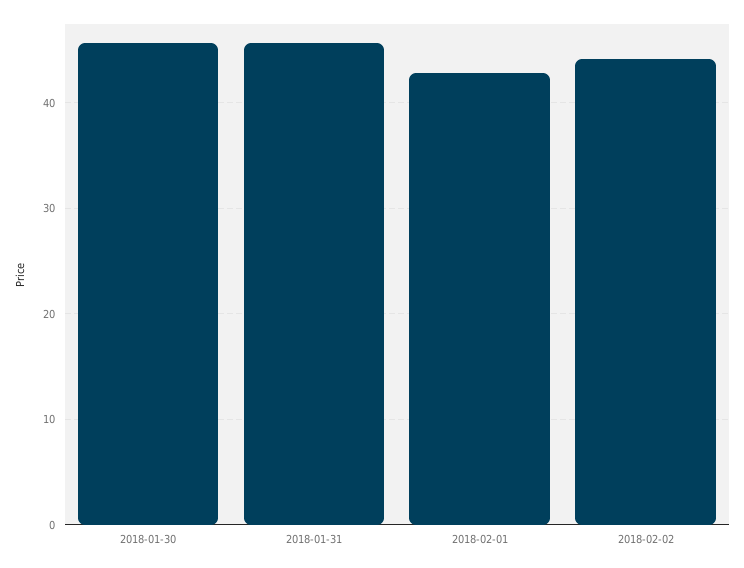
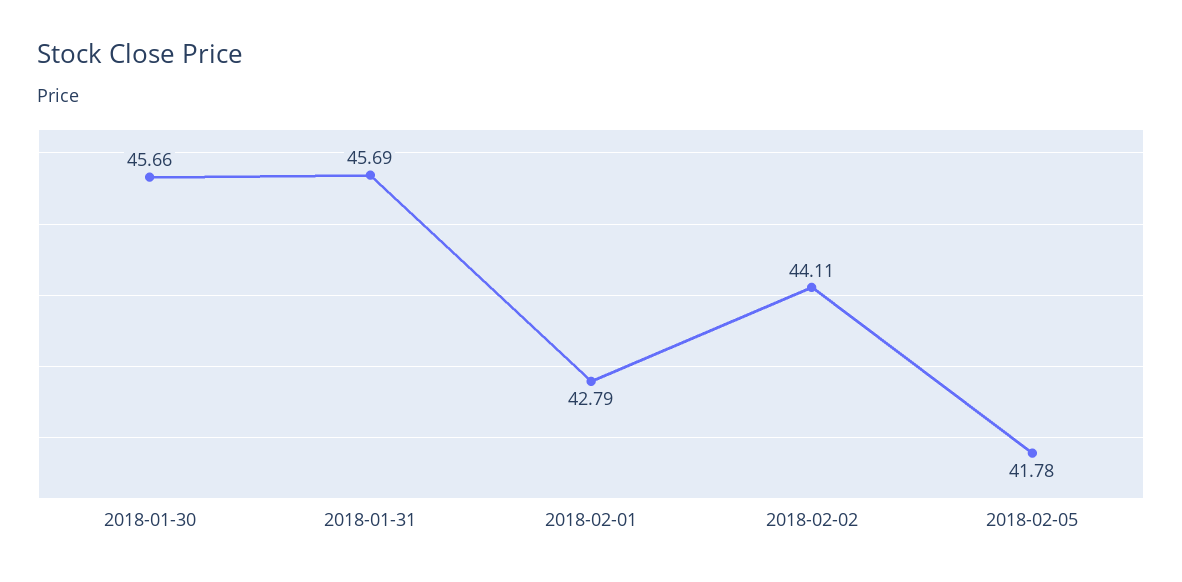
2018-02-05: none -> 41.78

